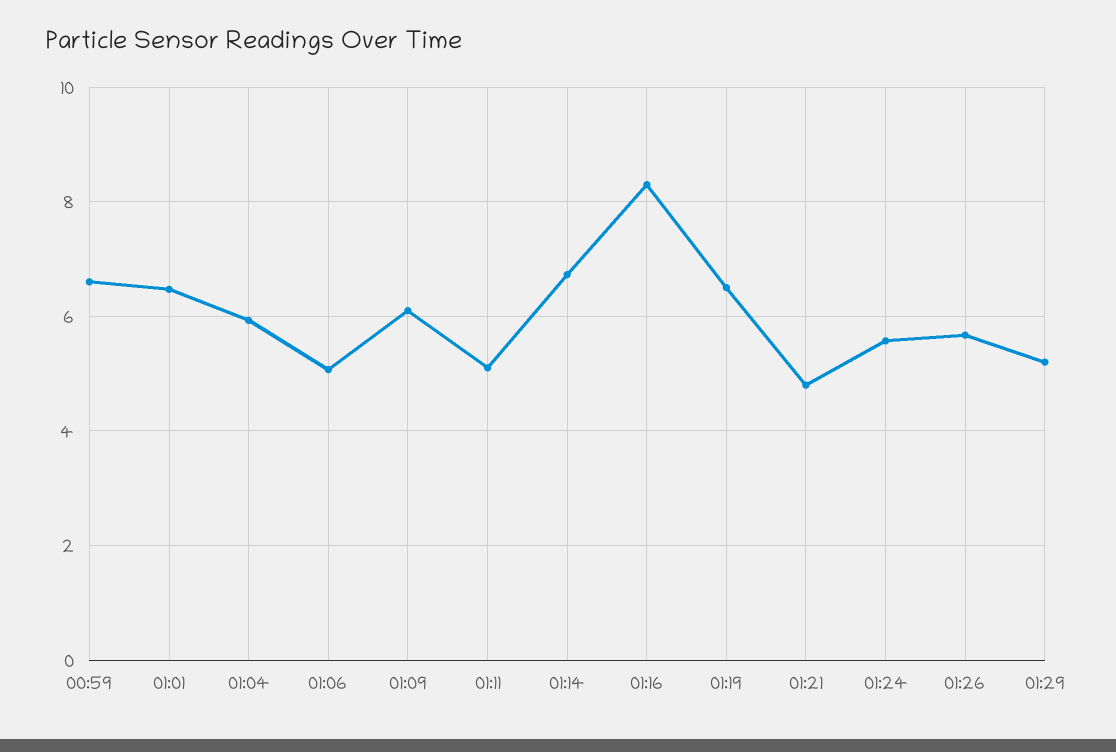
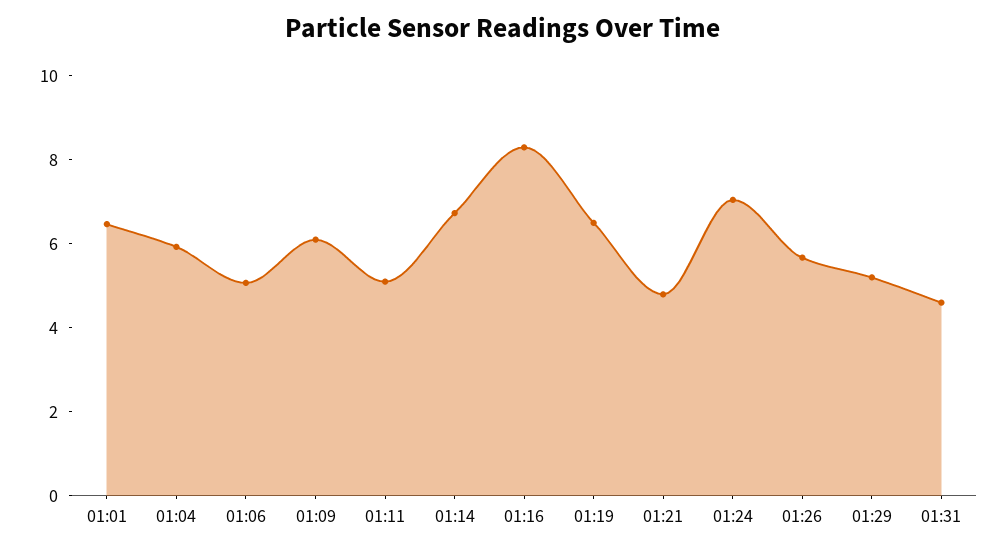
00:59: 6.6 -> none
01:24: 5.6 -> 7
01:31: none -> 4.5

